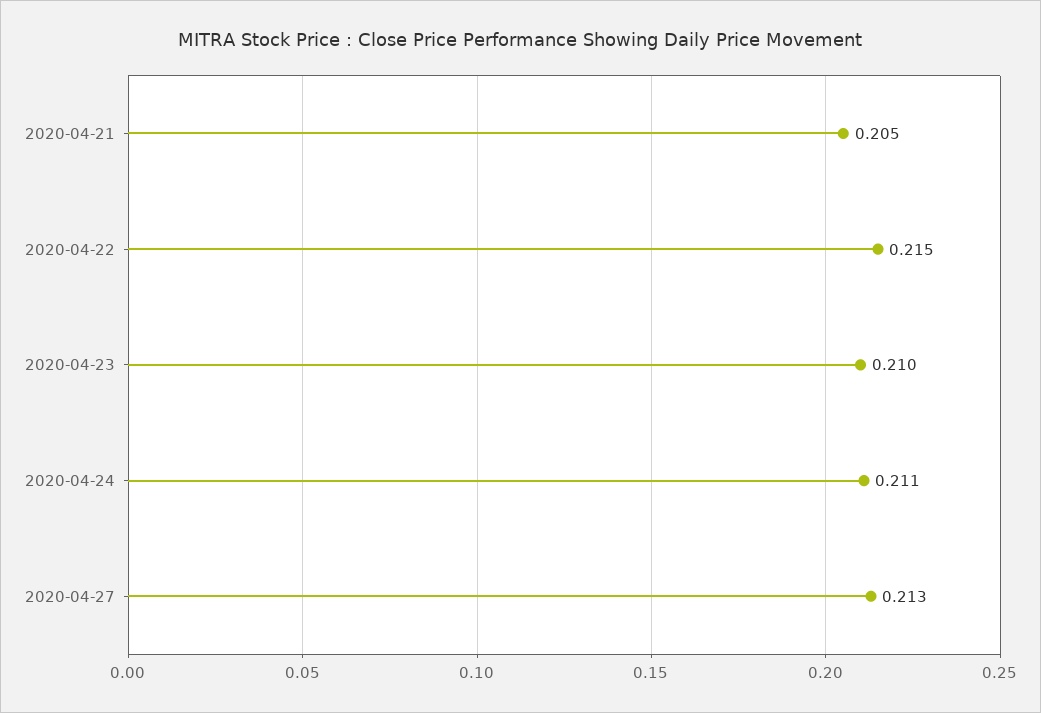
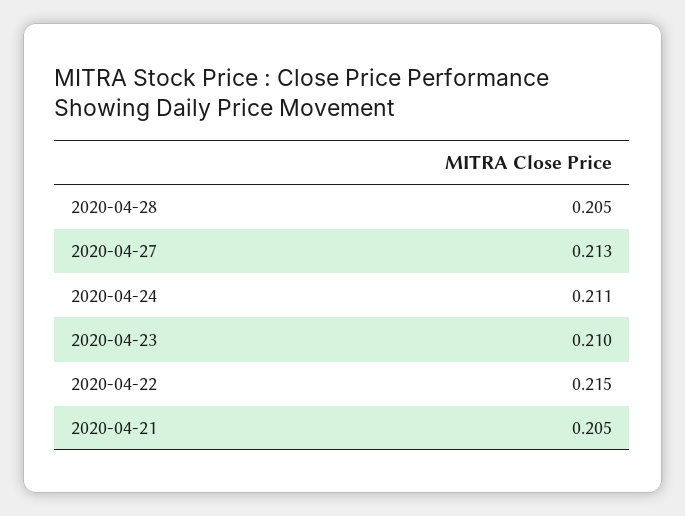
2020-04-28: none -> 0.205

